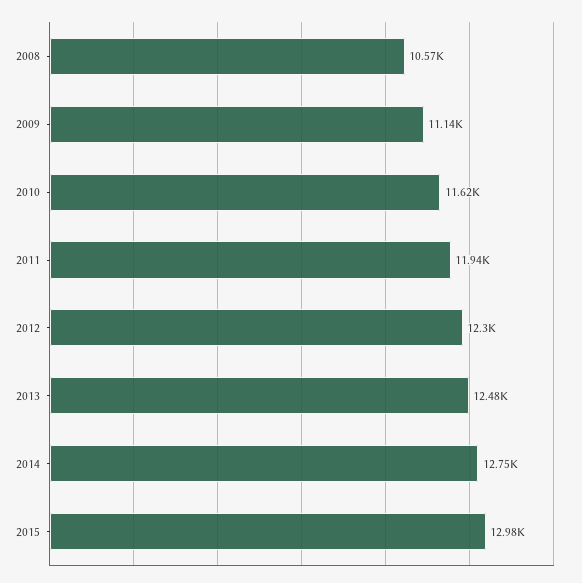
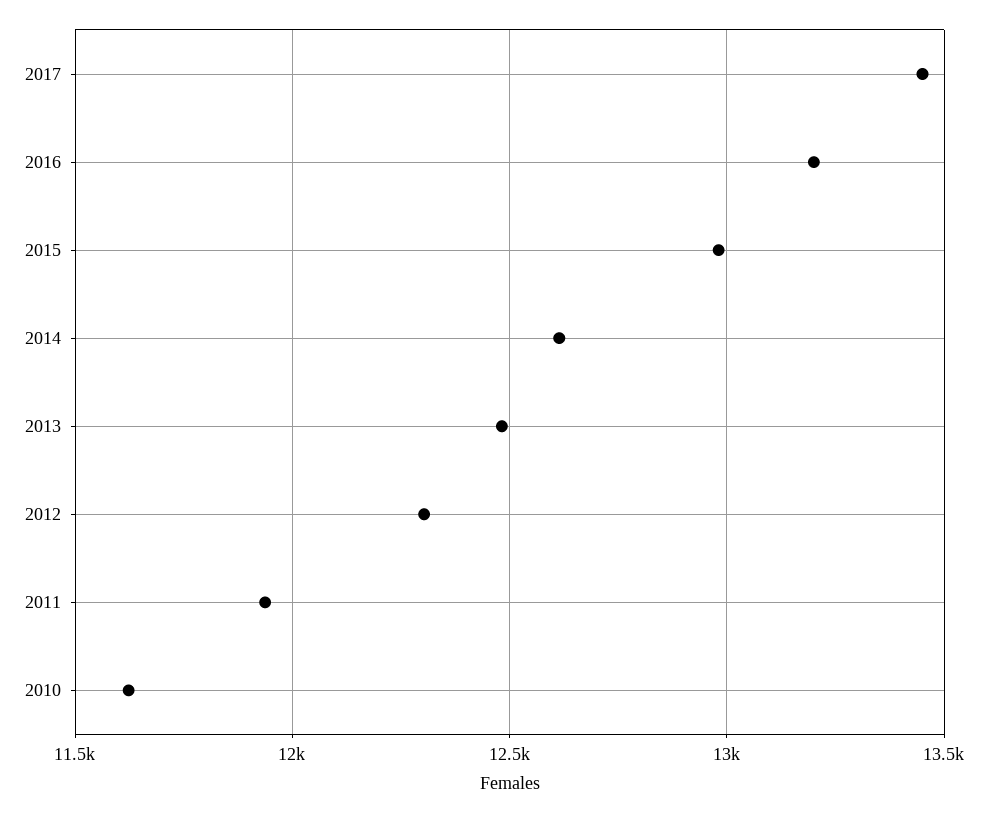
2008: 10570 -> none
2009: 11140 -> none
2014: 12750 -> 12600
2017: none -> 13450
2016: none -> 13200

